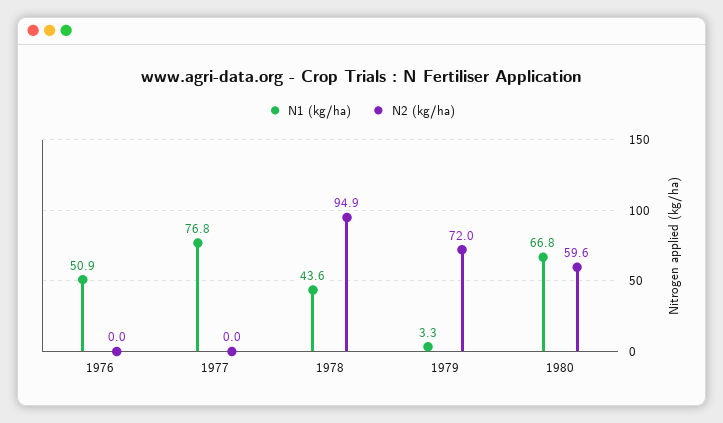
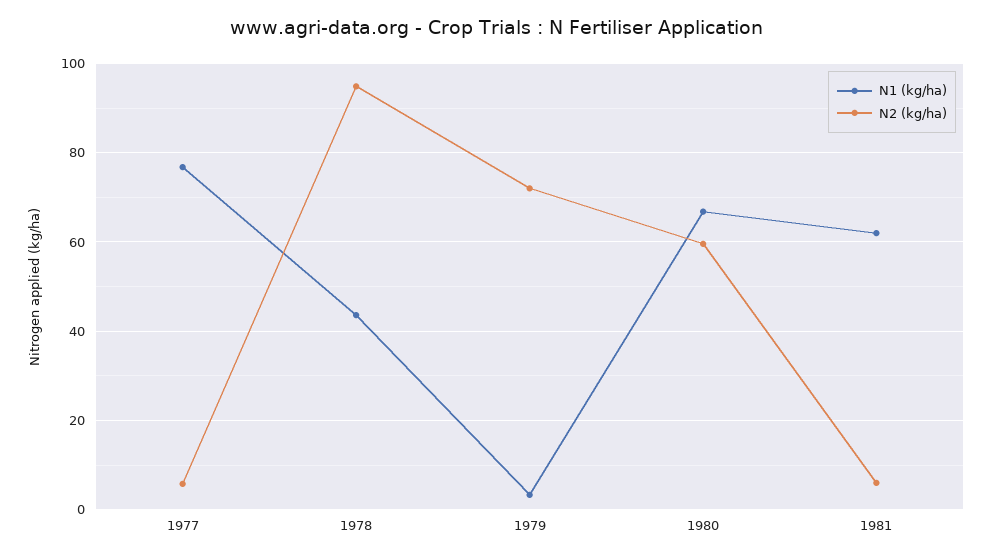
N1 (kg/ha), 1976: 50.9 -> none
N2 (kg/ha), 1976: 0 -> none
N2 (kg/ha), 1977: 0 -> 6
N1 (kg/ha), 1981: none -> 62
N2 (kg/ha), 1981: none -> 6

